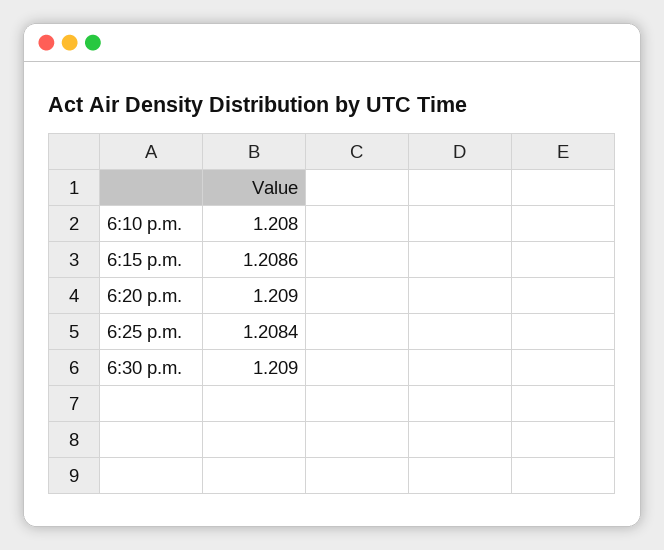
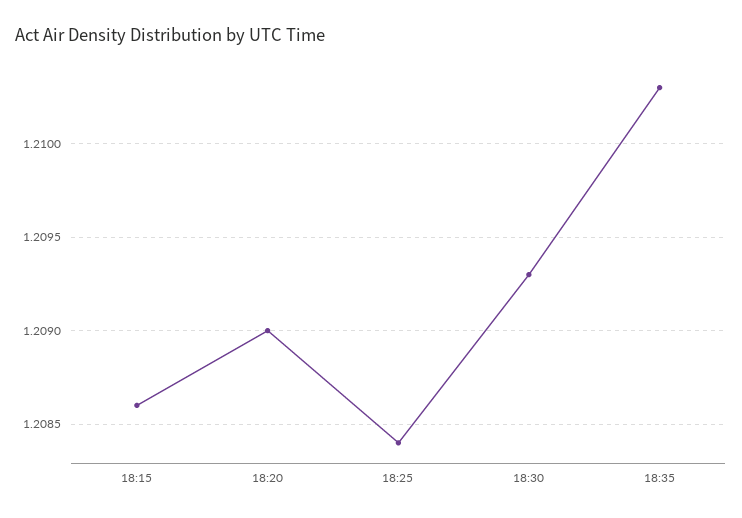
6:10 p.m.: 1.208 -> none
6:30 p.m.: 1.209 -> 1.2093
18:35: none -> 1.2103

